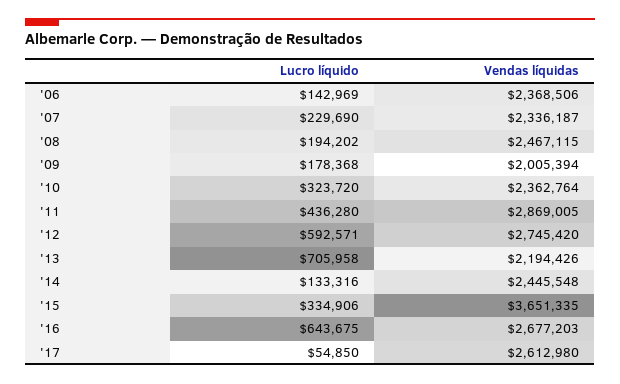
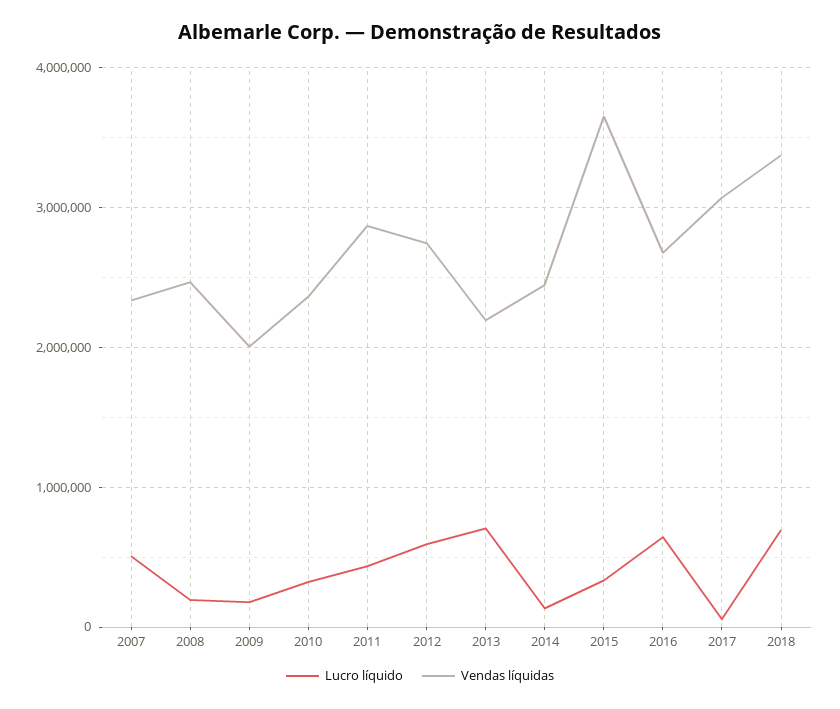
Lucro líquido, '06: 142969 -> none
Vendas líquidas, '06: 2368506 -> none
Lucro líquido, '07: 229690 -> 500000
Vendas líquidas, '17: 2612980 -> 3100000
Lucro líquido, 2018: none -> 700000
Vendas líquidas, 2018: none -> 3400000

